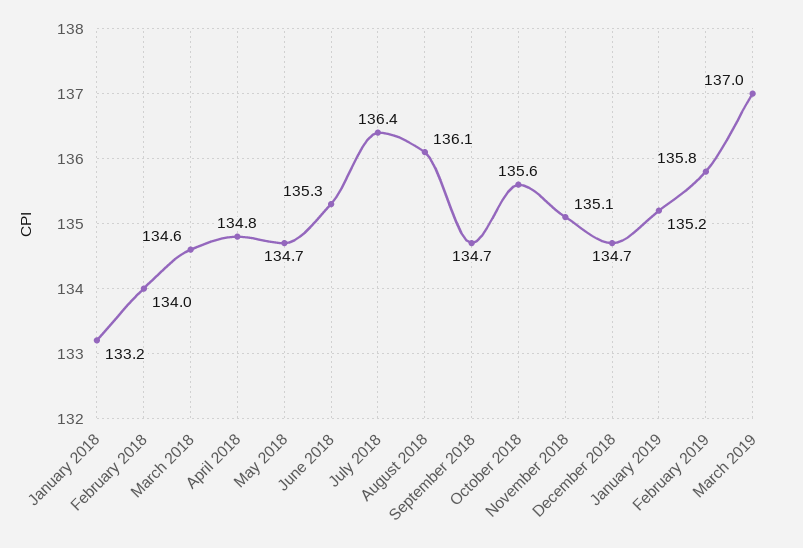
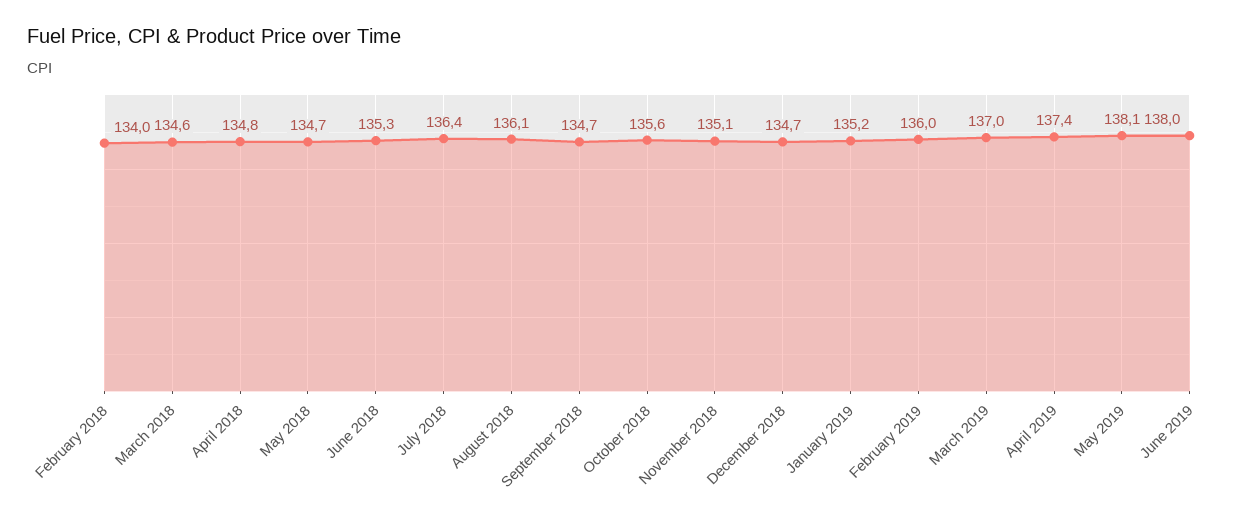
January 2018: 133.2 -> none
February 2019: 135.8 -> 136
April 2019: none -> 137.4
May 2019: none -> 138.1
June 2019: none -> 138

